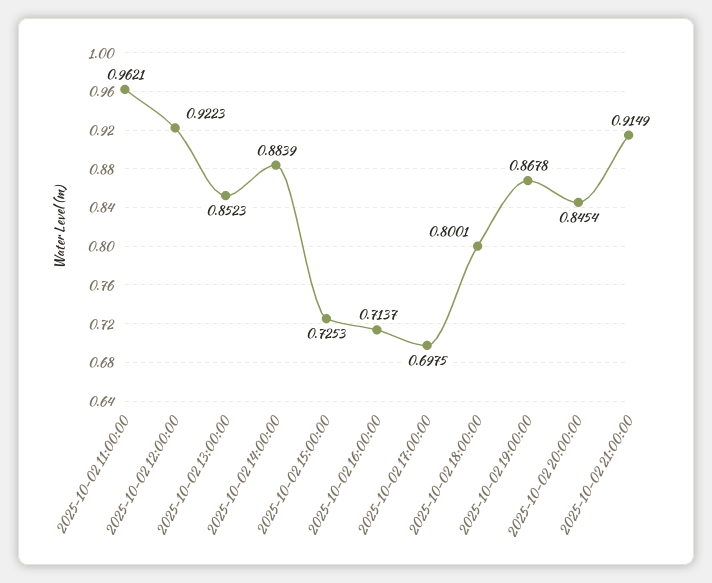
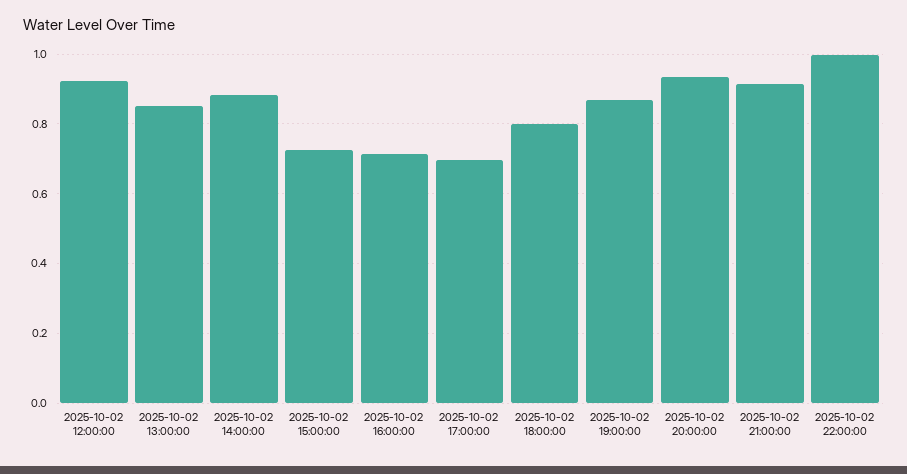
2025-10-02 11:00:00: 0.9621 -> none
2025-10-02 20:00:00: 0.8454 -> 0.94
2025-10-02 22:00:00: none -> 1

